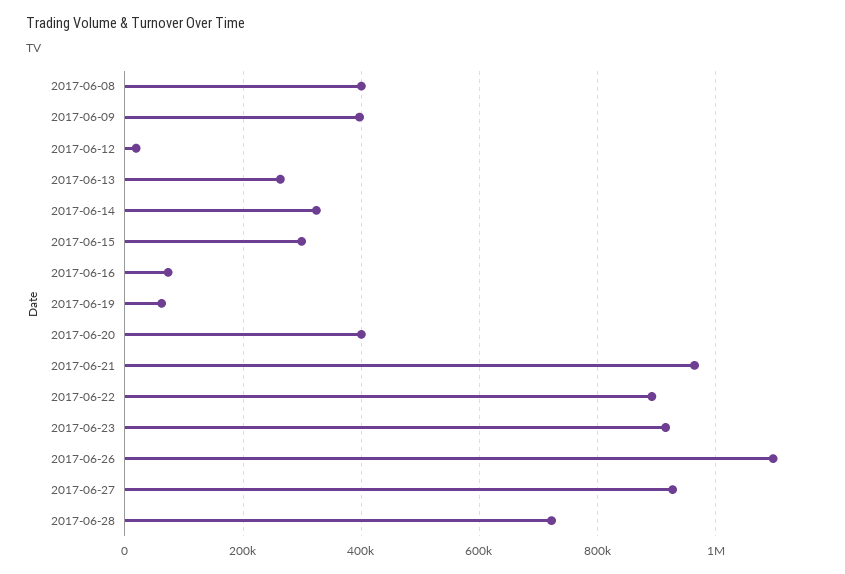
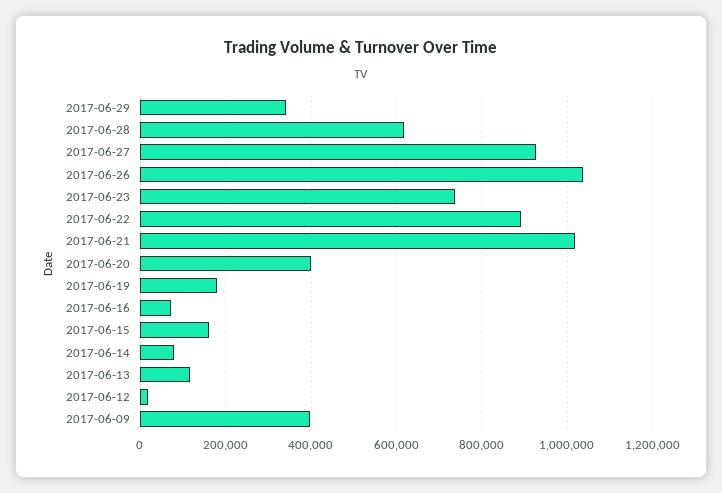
2017-06-08: 400000 -> none
2017-06-13: 260000 -> 120000
2017-06-14: 320000 -> 80000
2017-06-15: 300000 -> 160000
2017-06-19: 60000 -> 180000
2017-06-21: 960000 -> 1020000
2017-06-23: 920000 -> 740000
2017-06-26: 1100000 -> 1040000
2017-06-28: 720000 -> 620000
2017-06-29: none -> 340000

